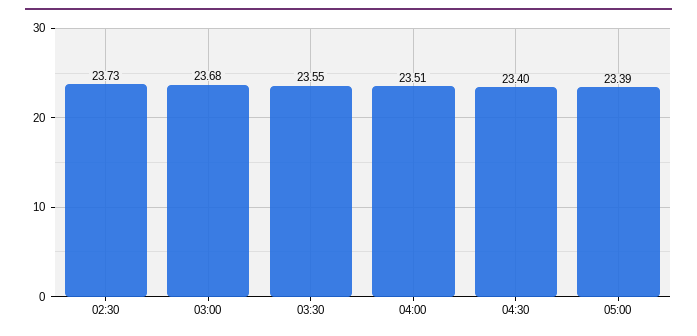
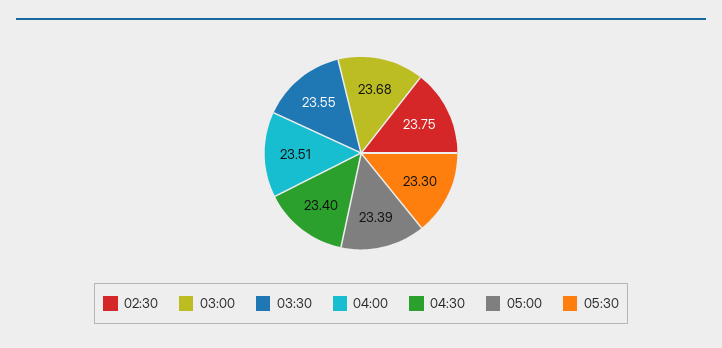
02:30: 23.73 -> 23.75
05:30: none -> 23.3

